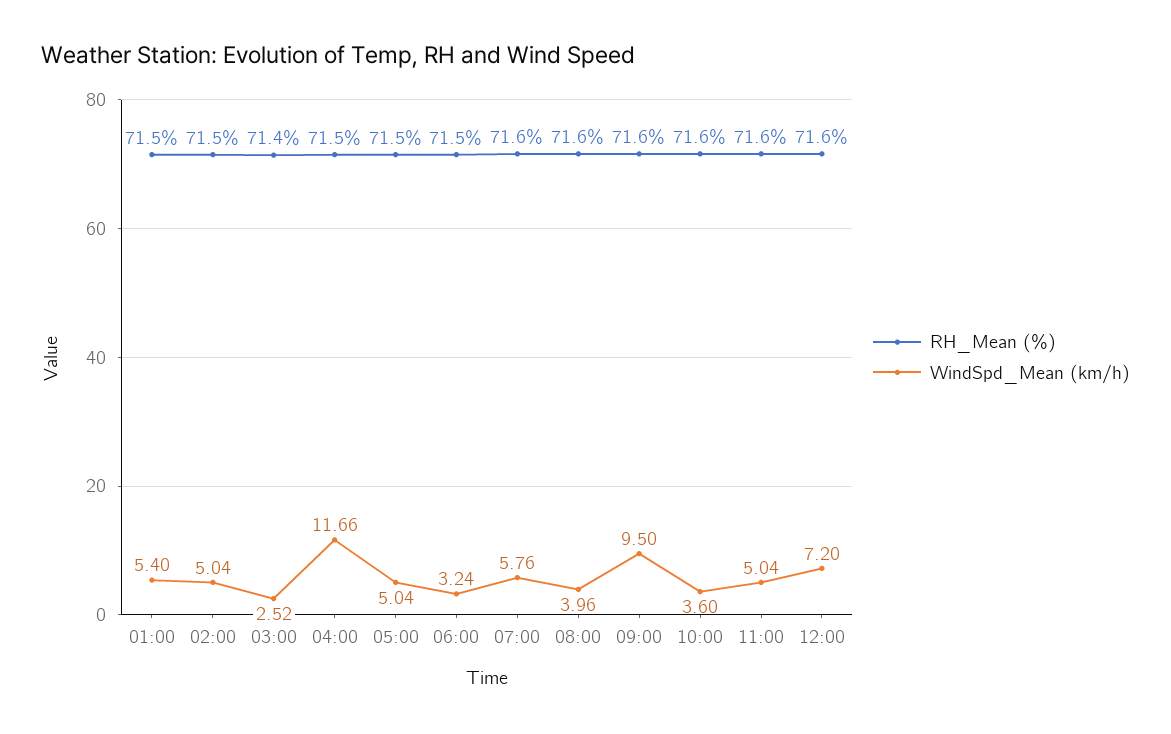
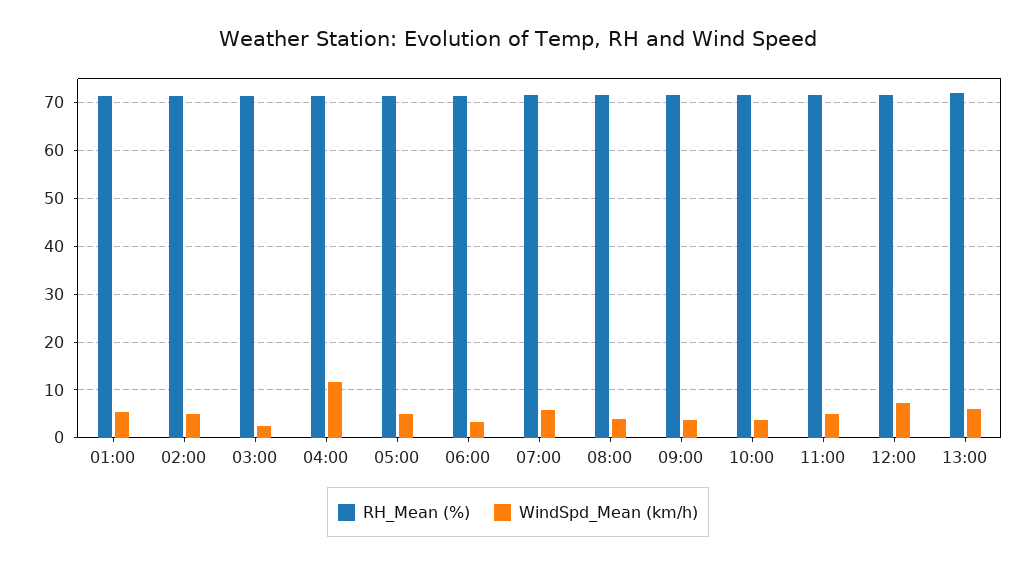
WindSpd_Mean (km/h), 09:00: 9.5 -> 4
RH_Mean (%), 13:00: none -> 72
WindSpd_Mean (km/h), 13:00: none -> 6

